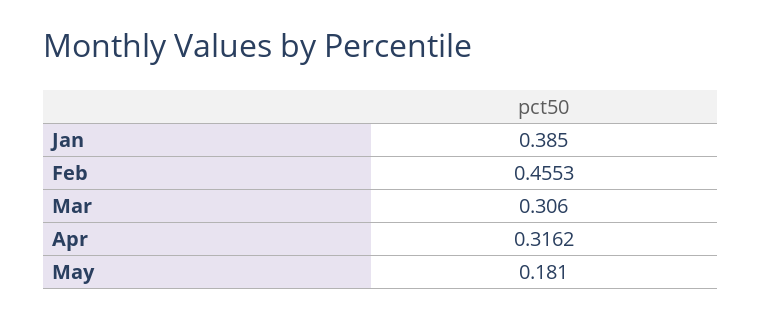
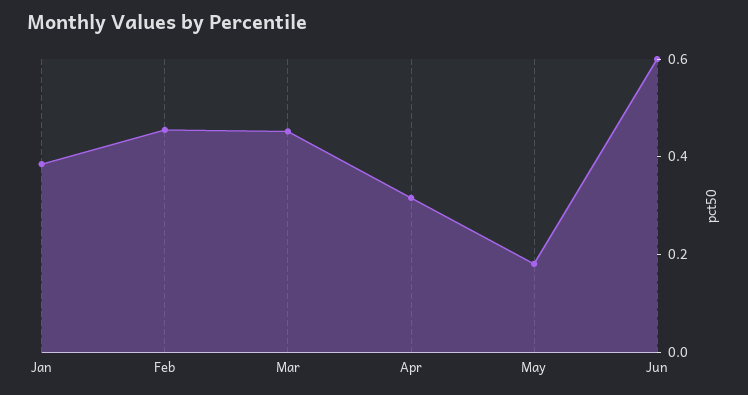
Mar: 0.306 -> 0.45
Jun: none -> 0.6

